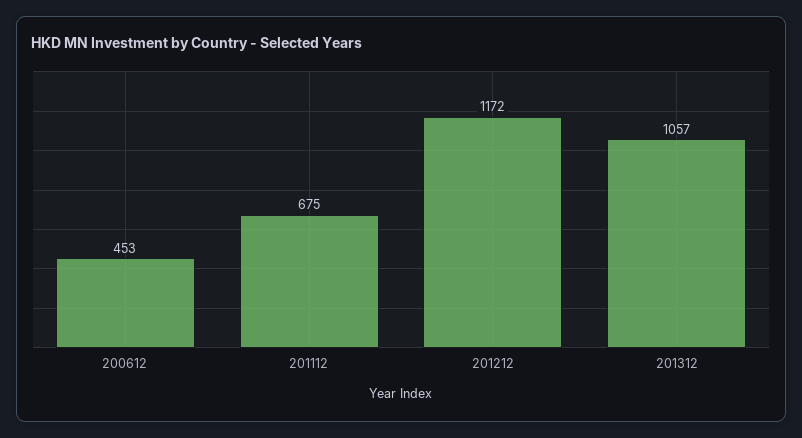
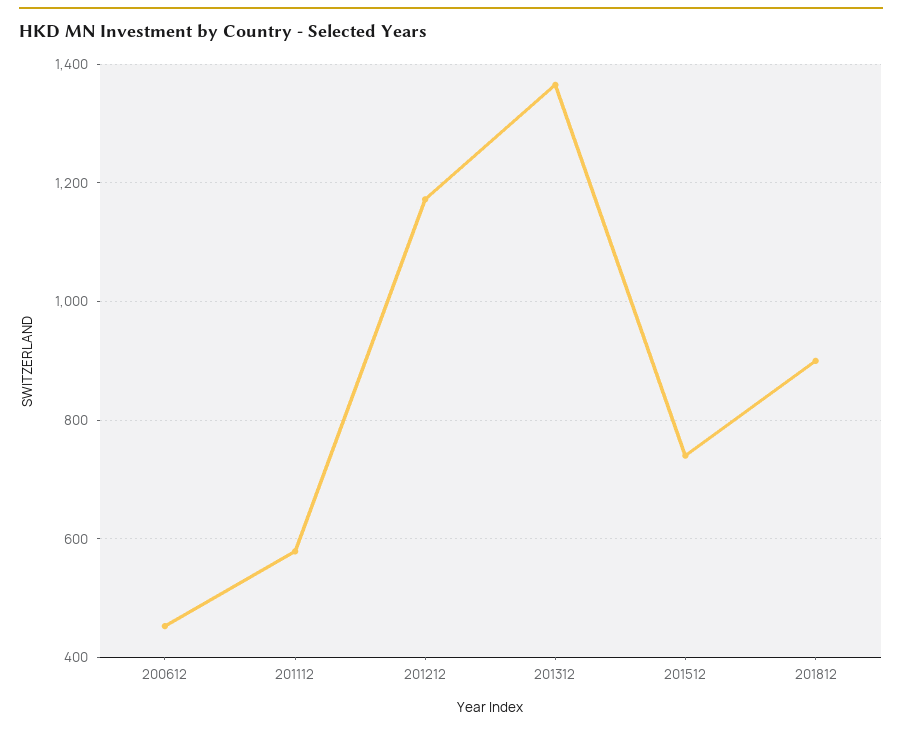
201112: 675 -> 580
201312: 1057 -> 1360
201512: none -> 740
201812: none -> 900

